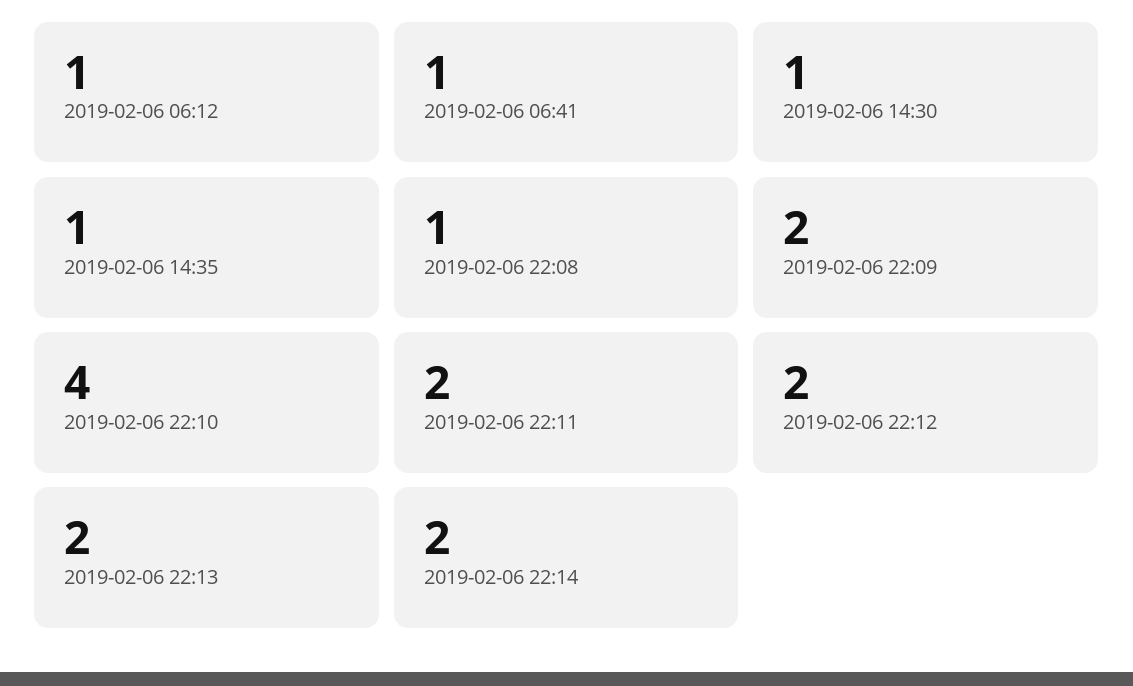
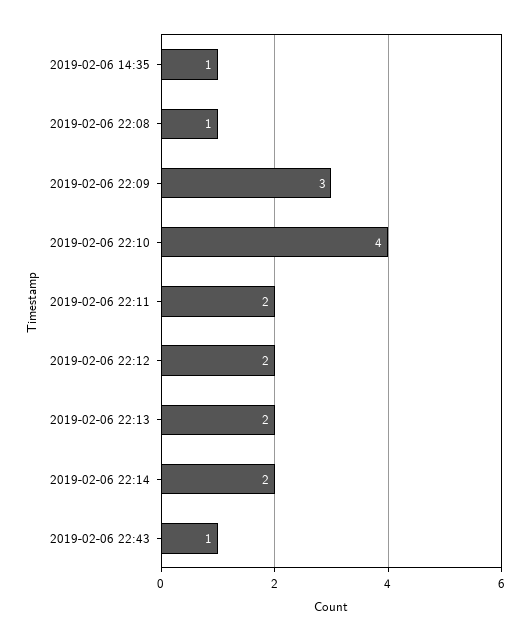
2019-02-06 06:12: 1 -> none
2019-02-06 06:41: 1 -> none
2019-02-06 14:30: 1 -> none
2019-02-06 22:09: 2 -> 3
2019-02-06 22:43: none -> 1

